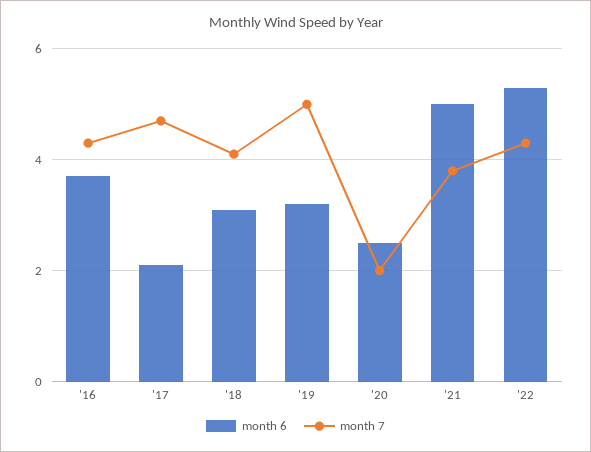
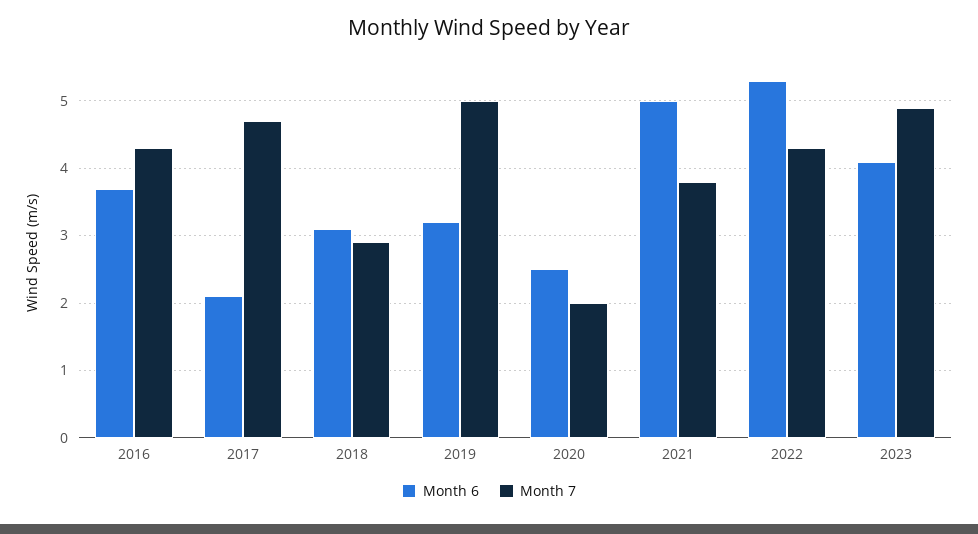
month 7, '18: 4 -> 2.9
month 6, 2023: none -> 4.1
month 7, 2023: none -> 4.9

